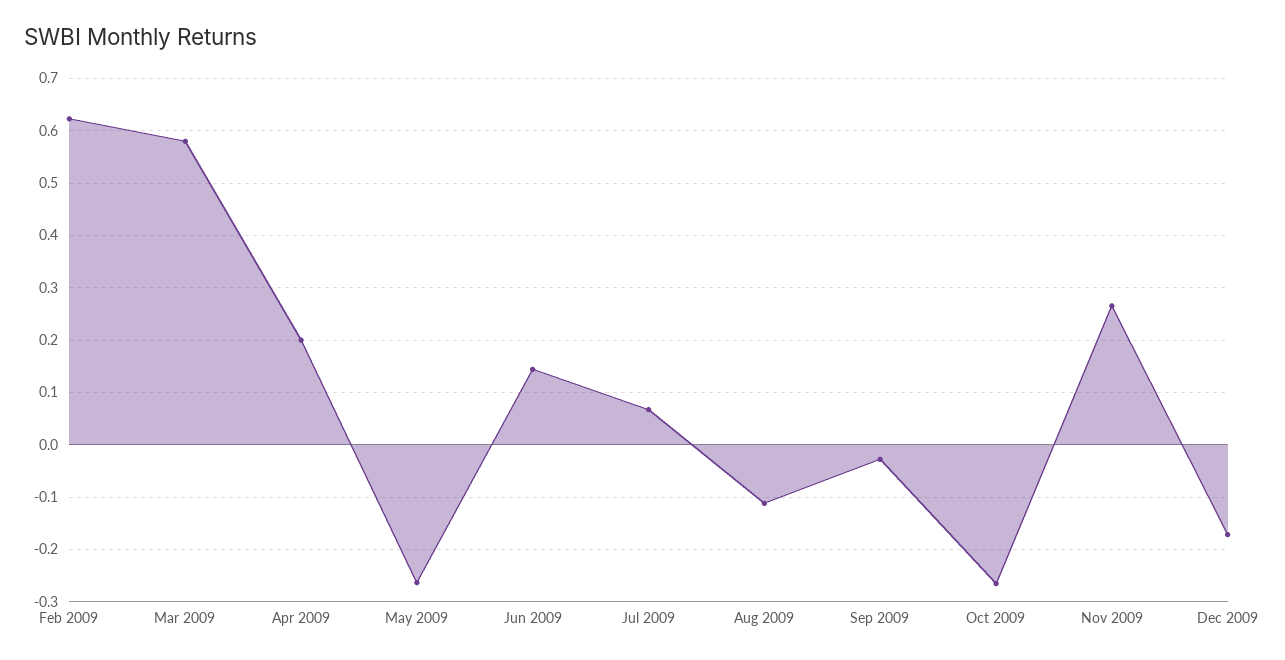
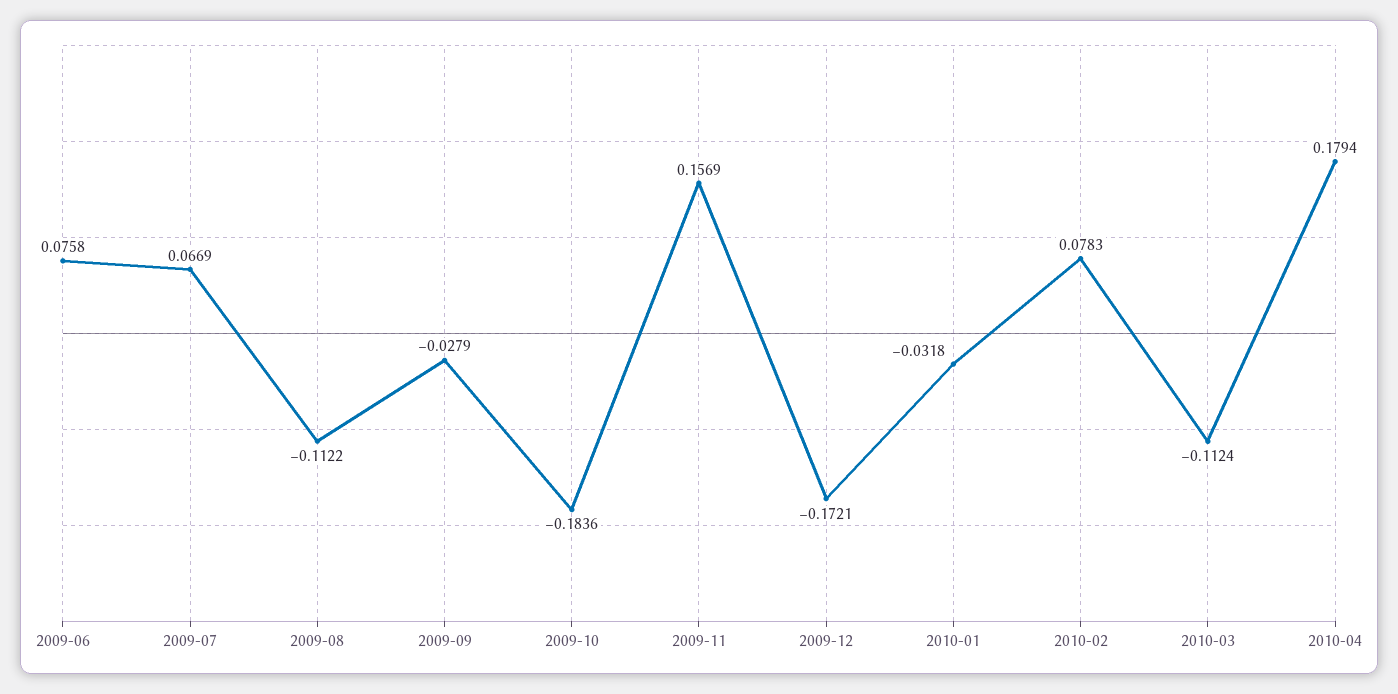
Feb 2009: 0.62 -> none
Mar 2009: 0.58 -> none
Apr 2009: 0.2 -> none
May 2009: -0.26 -> none
Jun 2009: 0.14 -> 0.0758
Oct 2009: -0.26 -> -0.1836
Nov 2009: 0.26 -> 0.1569
2010-01: none -> -0.0318
2010-02: none -> 0.0783
2010-03: none -> -0.1124
2010-04: none -> 0.1794

